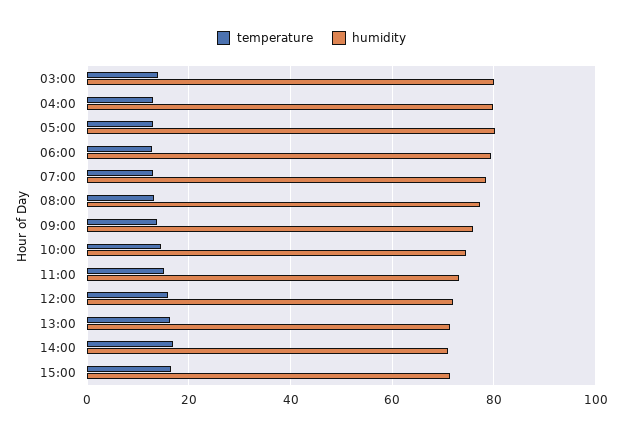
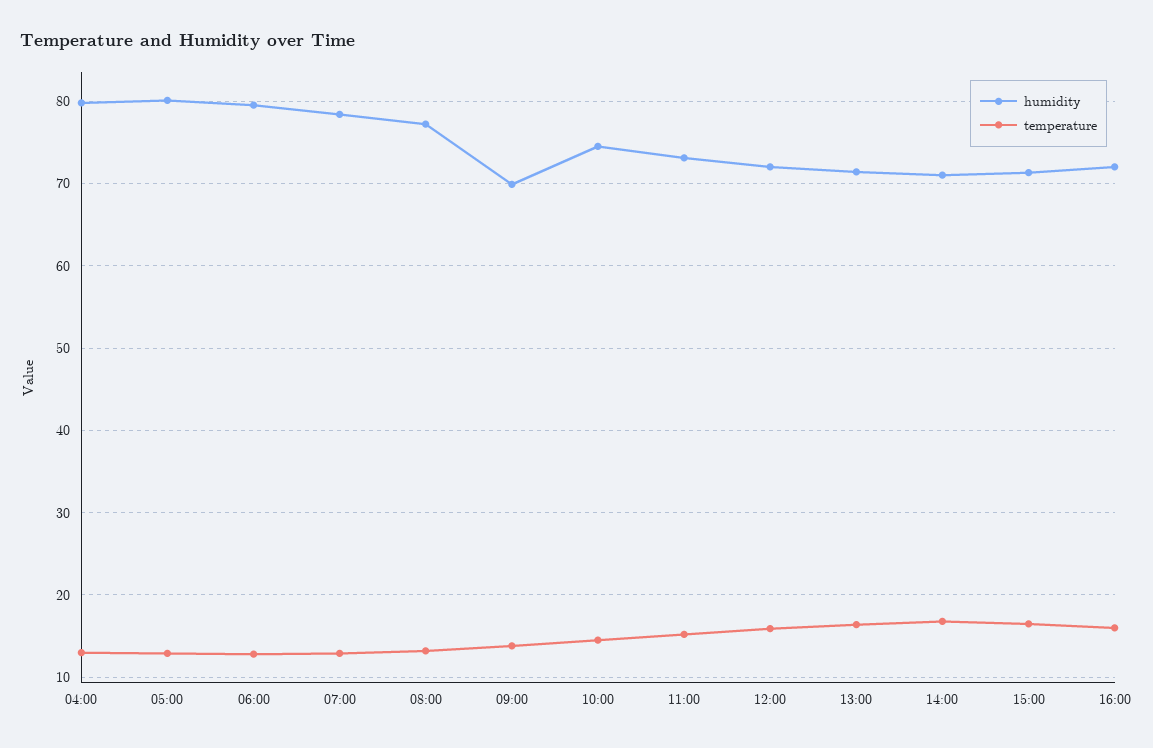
temperature, 03:00: 14 -> none
humidity, 03:00: 80 -> none
humidity, 09:00: 76 -> 70
humidity, 16:00: none -> 72
temperature, 16:00: none -> 16

